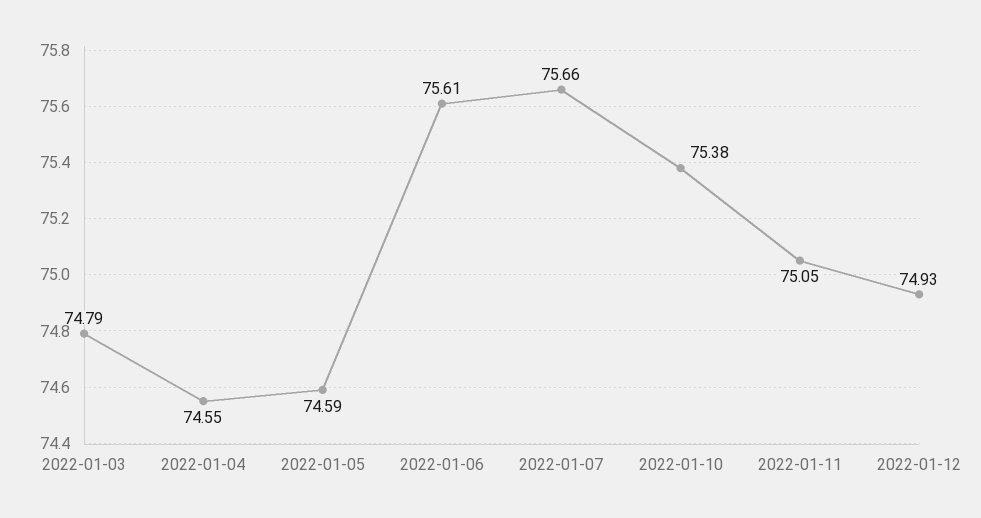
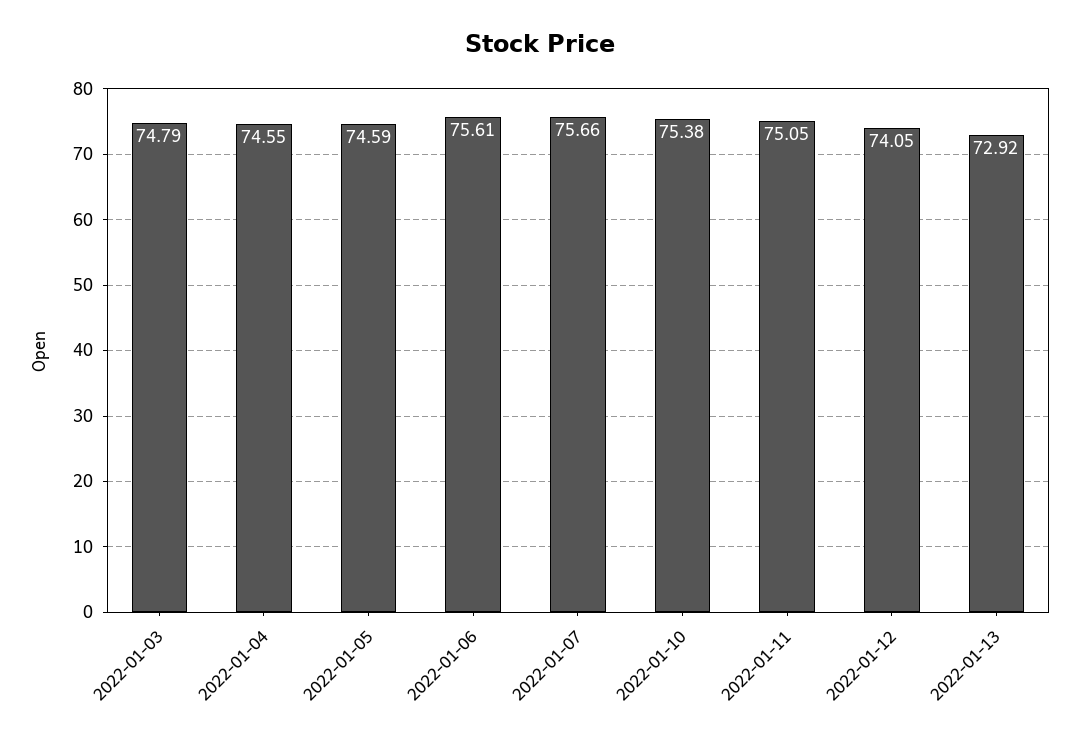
2022-01-12: 74.93 -> 74.05
2022-01-13: none -> 72.92

